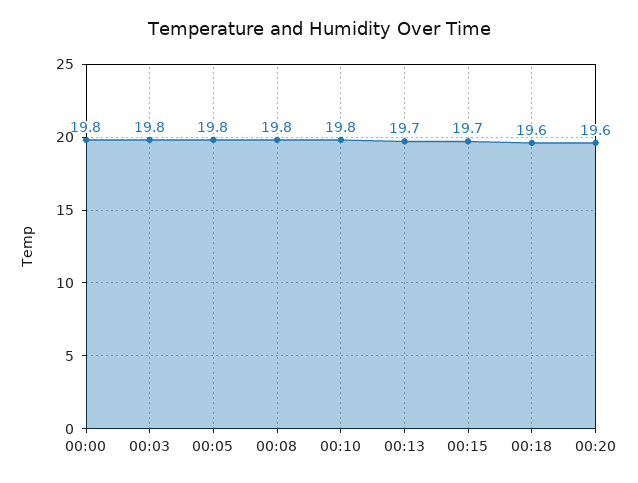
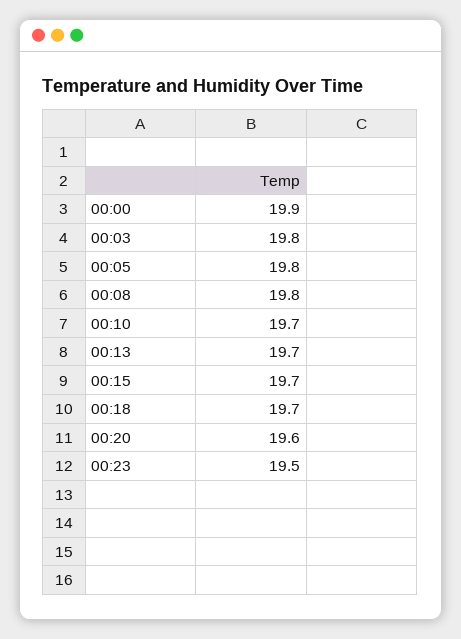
00:00: 19.8 -> 19.9
00:10: 19.8 -> 19.7
00:18: 19.6 -> 19.7
00:23: none -> 19.5

